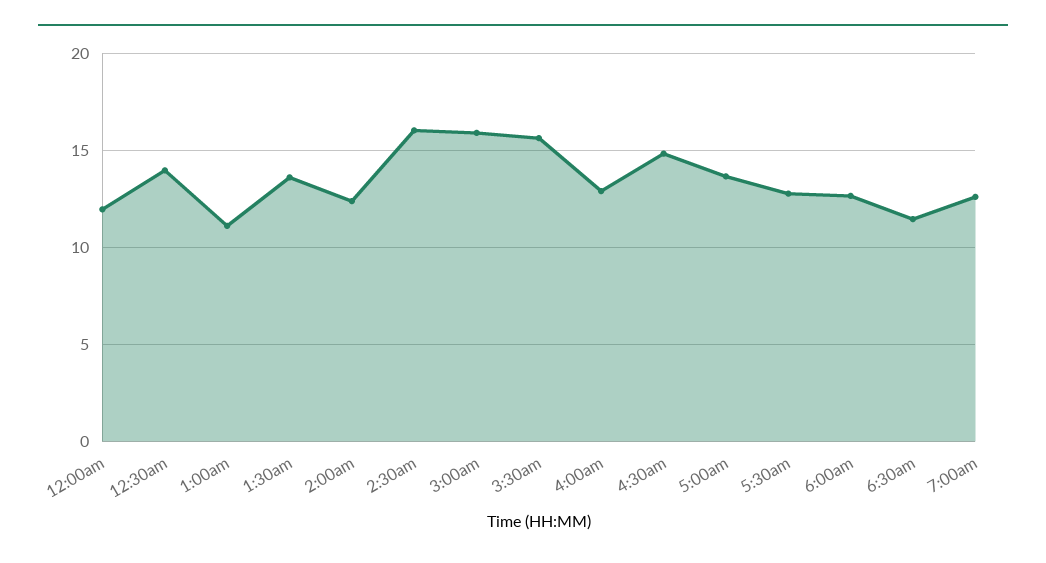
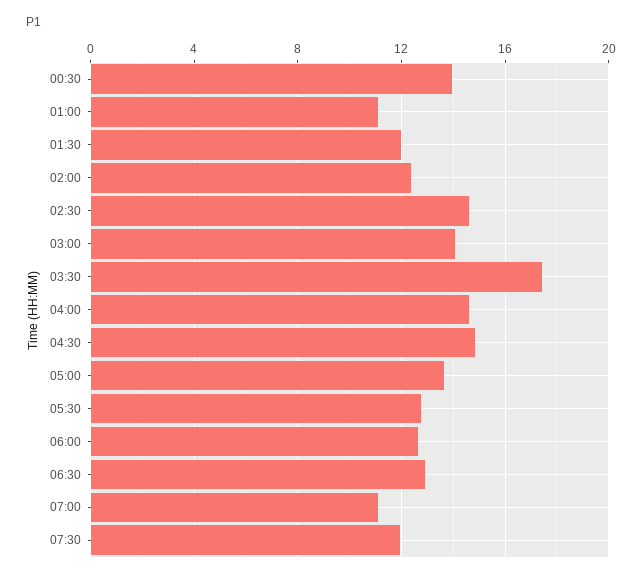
12:00am: 12 -> none
1:30am: 13.5 -> 12
2:30am: 16 -> 14.5
3:00am: 16 -> 14
3:30am: 15.5 -> 17.5
4:00am: 13 -> 14.5
6:30am: 11.5 -> 13
7:00am: 12.5 -> 11
07:30: none -> 12

